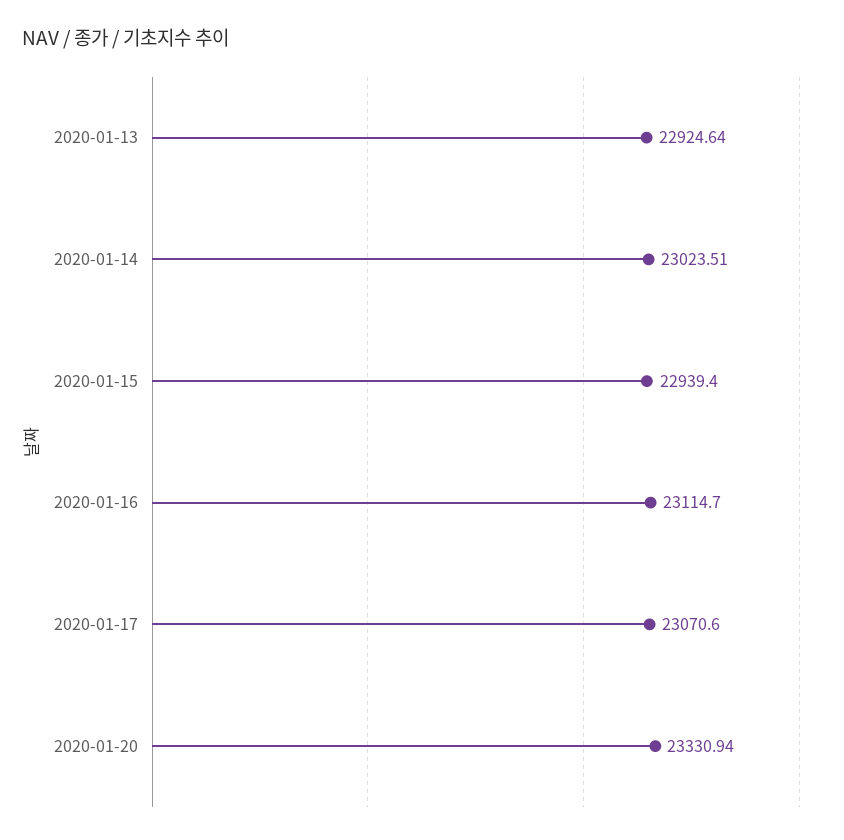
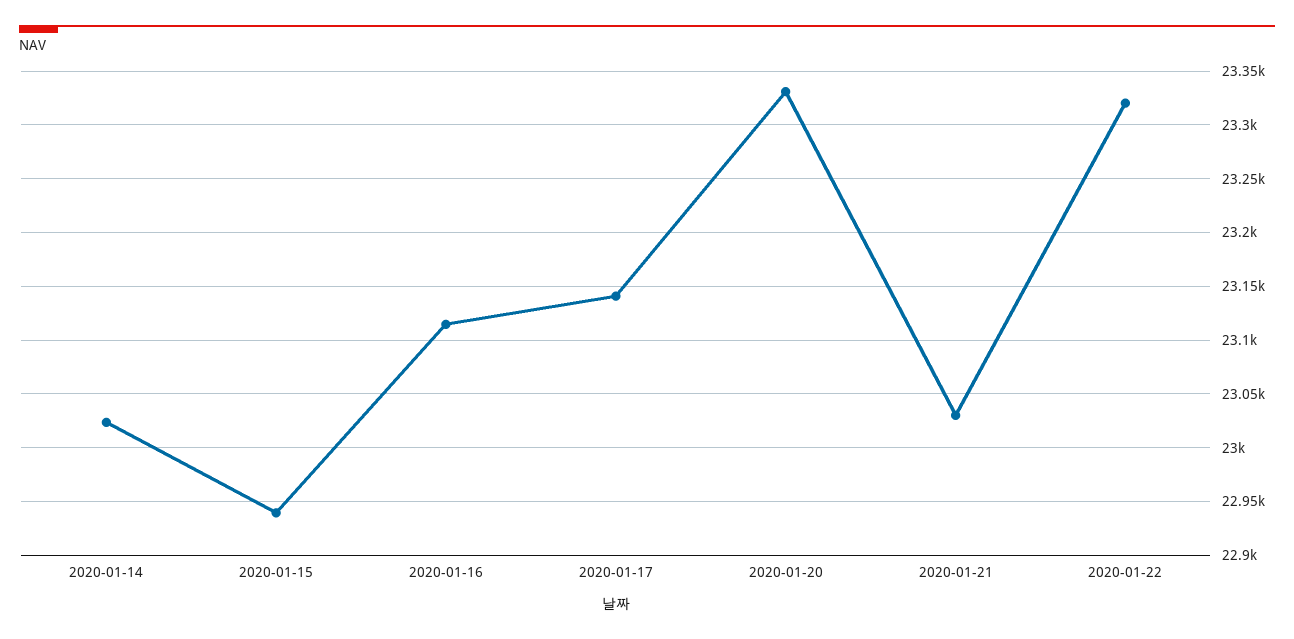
2020-01-13: 22924.64 -> none
2020-01-17: 23070.6 -> 23140
2020-01-21: none -> 23030
2020-01-22: none -> 23320

